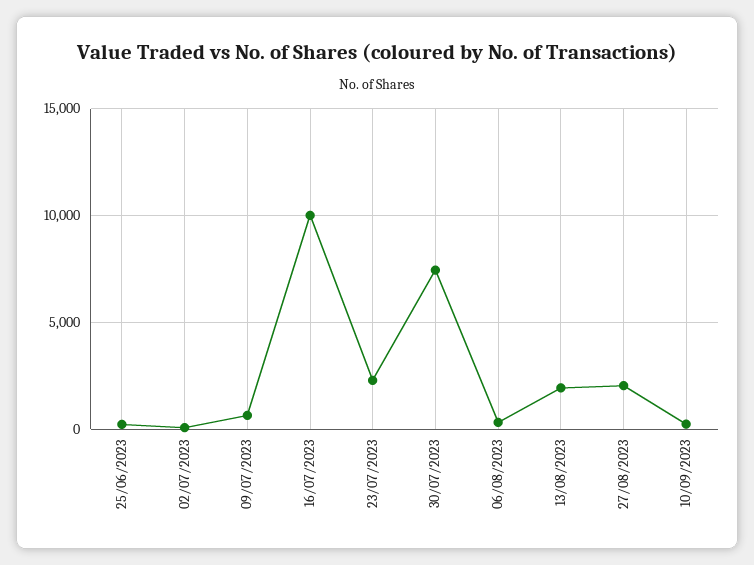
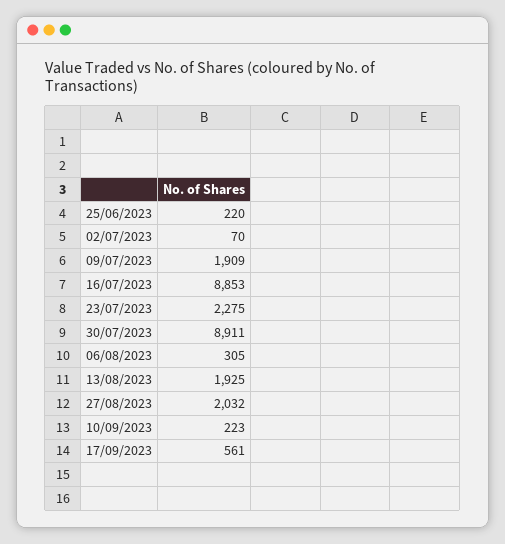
09/07/2023: 500 -> 1909
16/07/2023: 10000 -> 8853
30/07/2023: 7500 -> 8911
17/09/2023: none -> 561

